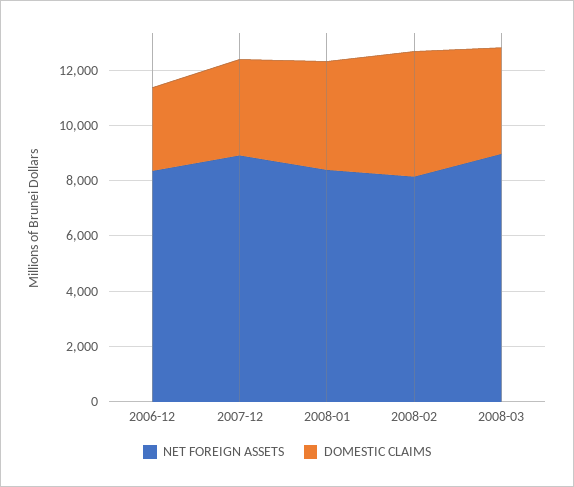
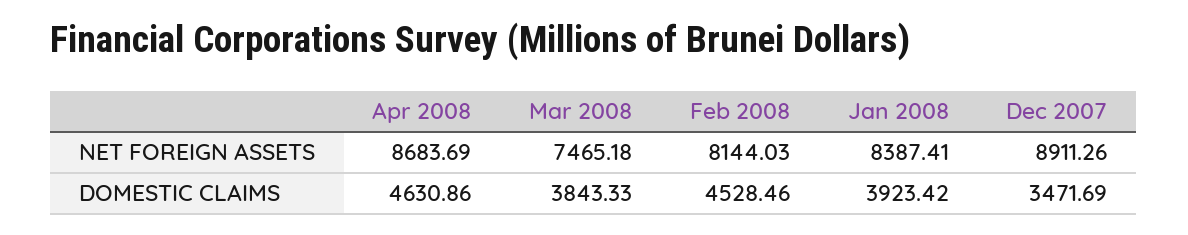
NET FOREIGN ASSETS, 2006-12: 8500 -> none
DOMESTIC CLAIMS, 2006-12: 3000 -> none
NET FOREIGN ASSETS, 2008-03: 9000 -> 7465.18
NET FOREIGN ASSETS, Apr 2008: none -> 8683.69
DOMESTIC CLAIMS, Apr 2008: none -> 4630.86

